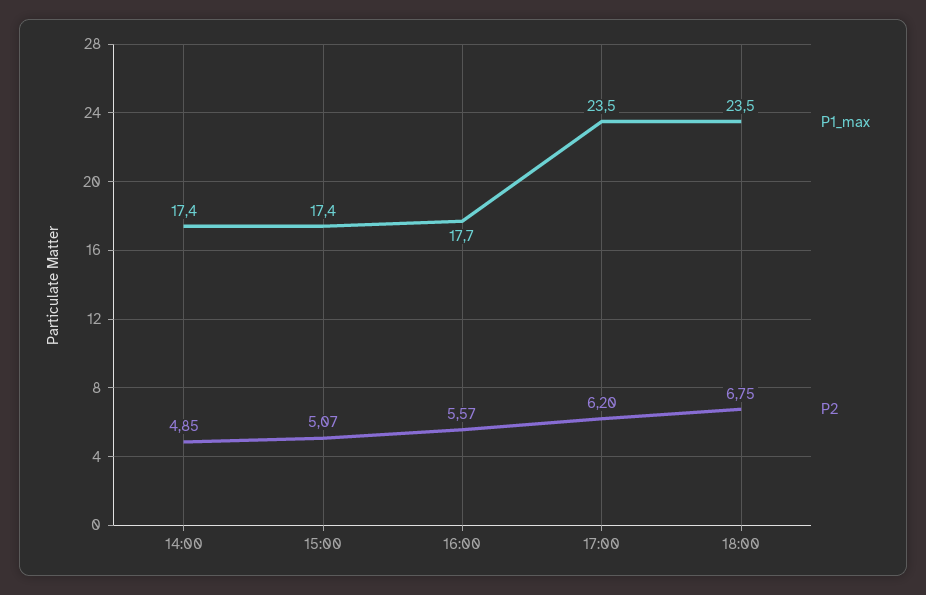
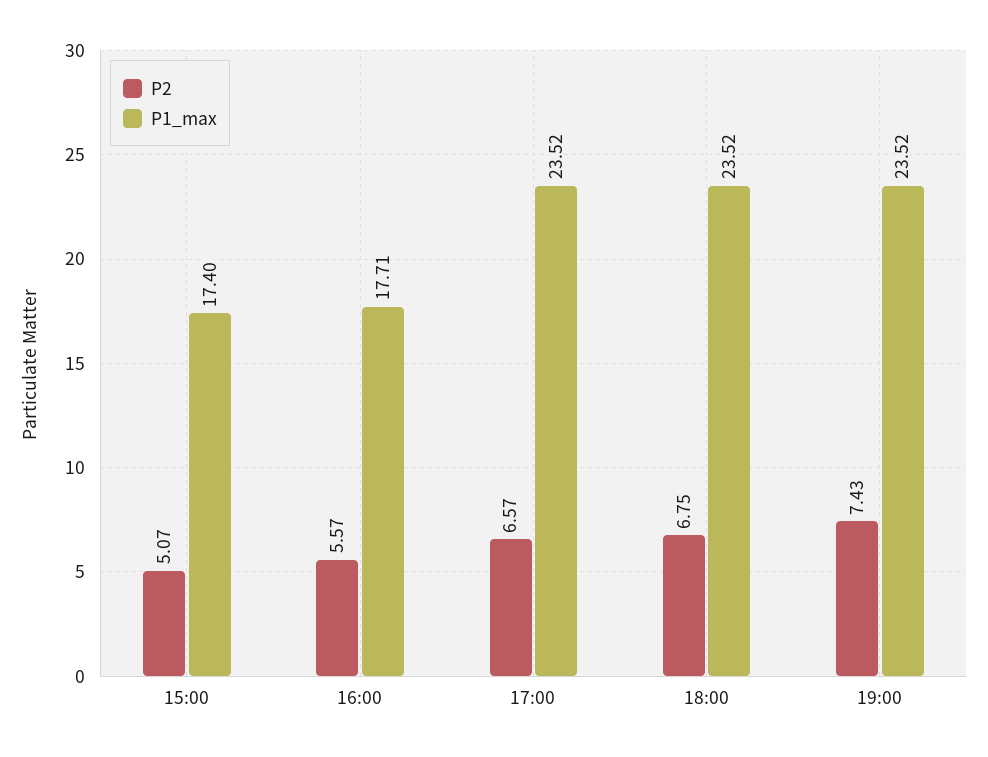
P1_max, 14:00: 17.4 -> none
P2, 14:00: 4.85 -> none
P2, 17:00: 6.2 -> 6.57
P2, 19:00: none -> 7.43
P1_max, 19:00: none -> 23.52

